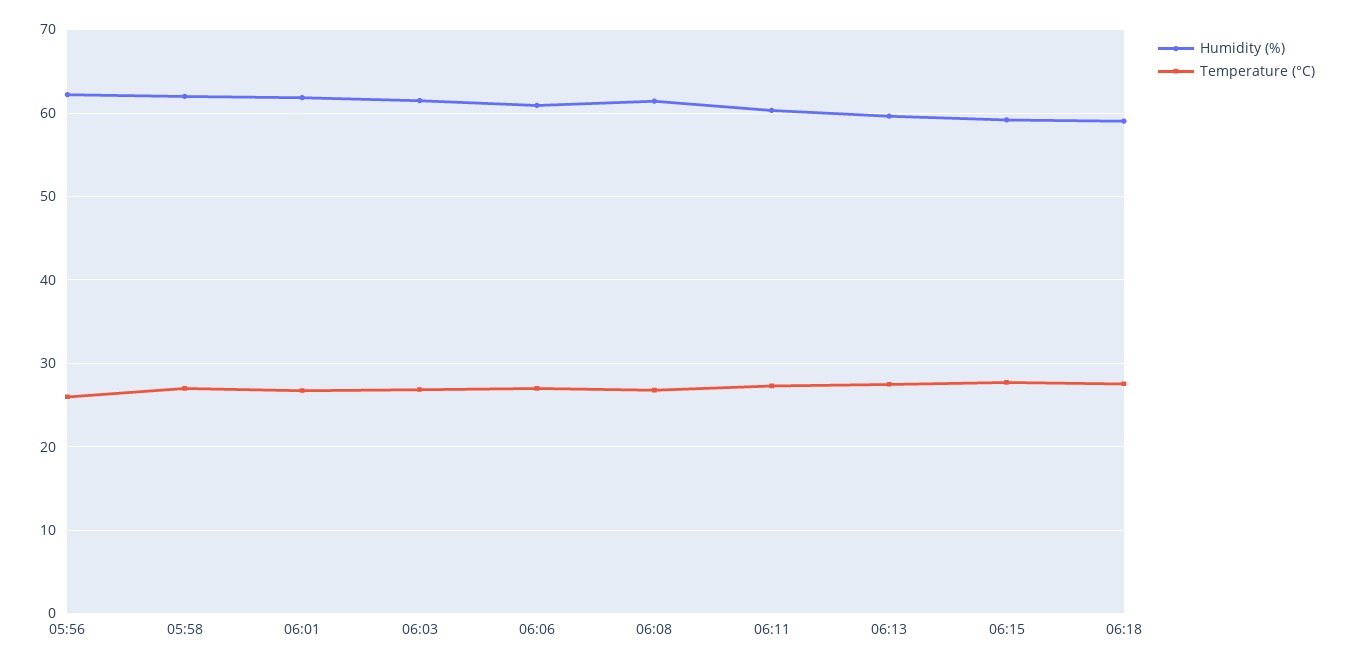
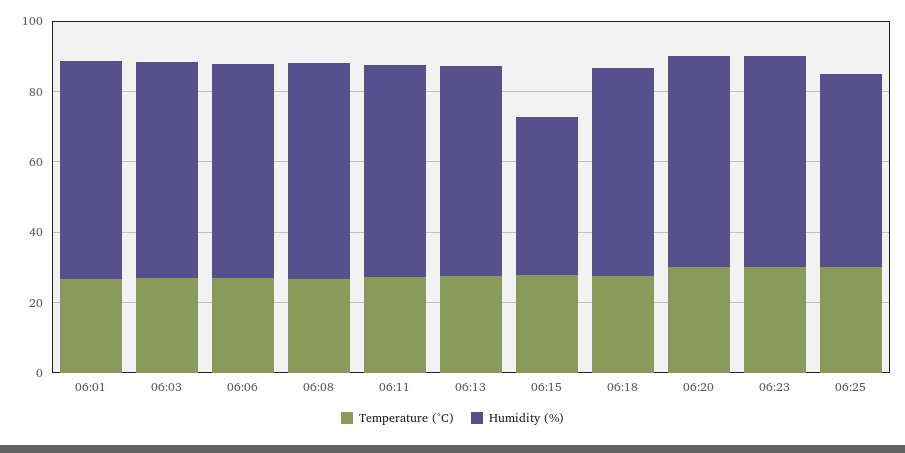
Humidity (%), 05:56: 62 -> none
Temperature (°C), 05:56: 26 -> none
Humidity (%), 05:58: 62 -> none
Temperature (°C), 05:58: 27 -> none
Humidity (%), 06:15: 59 -> 45
Temperature (°C), 06:20: none -> 30
Humidity (%), 06:20: none -> 60
Temperature (°C), 06:23: none -> 30
Humidity (%), 06:23: none -> 60
Temperature (°C), 06:25: none -> 30
Humidity (%), 06:25: none -> 55

